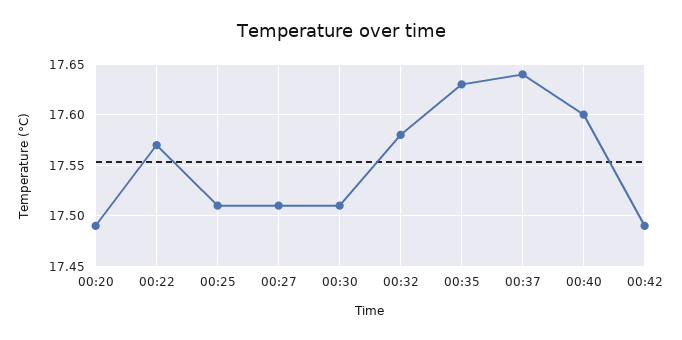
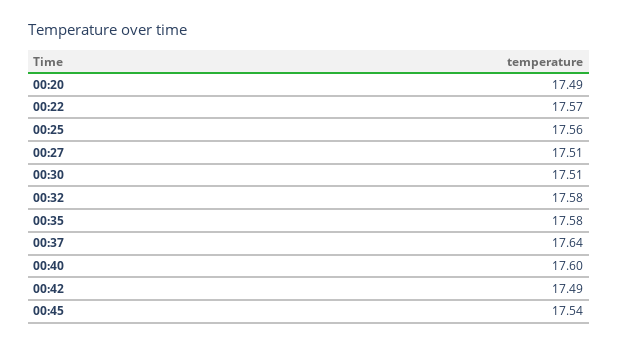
00:25: 17.51 -> 17.56
00:35: 17.63 -> 17.58
00:45: none -> 17.54

